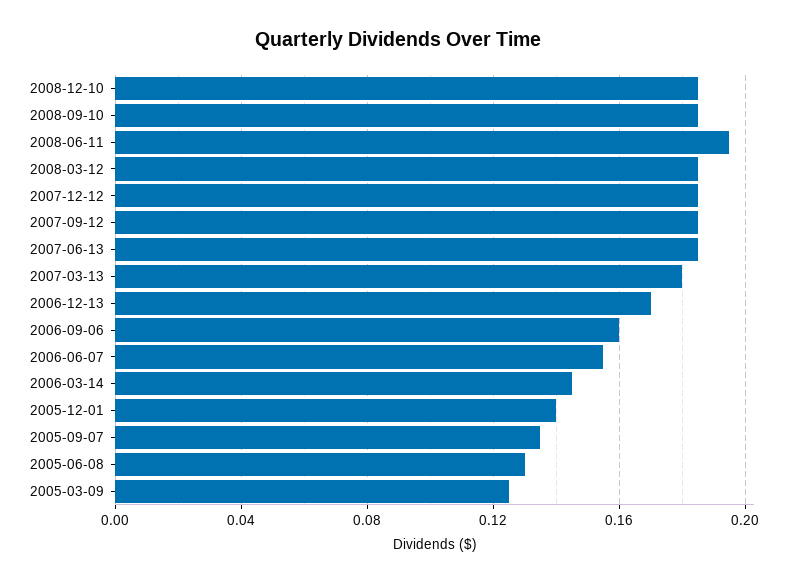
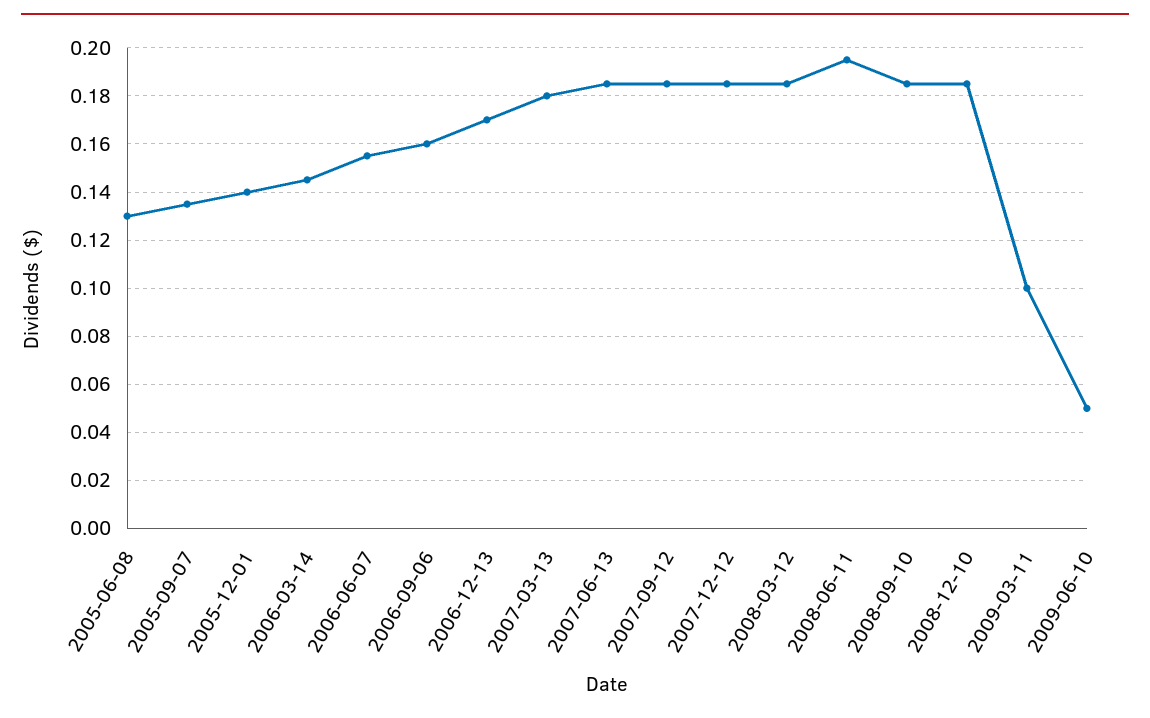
2005-03-09: 0.125 -> none
2009-03-11: none -> 0.1
2009-06-10: none -> 0.05

